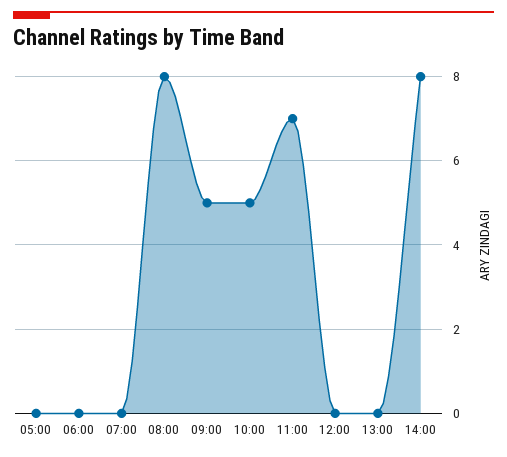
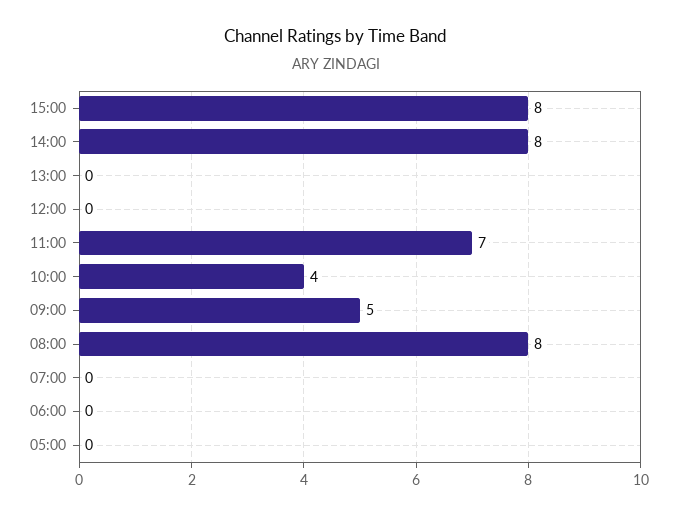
10:00: 5 -> 4
15:00: none -> 8

